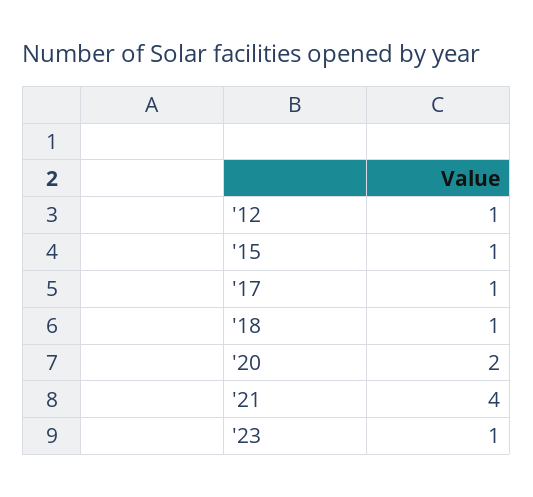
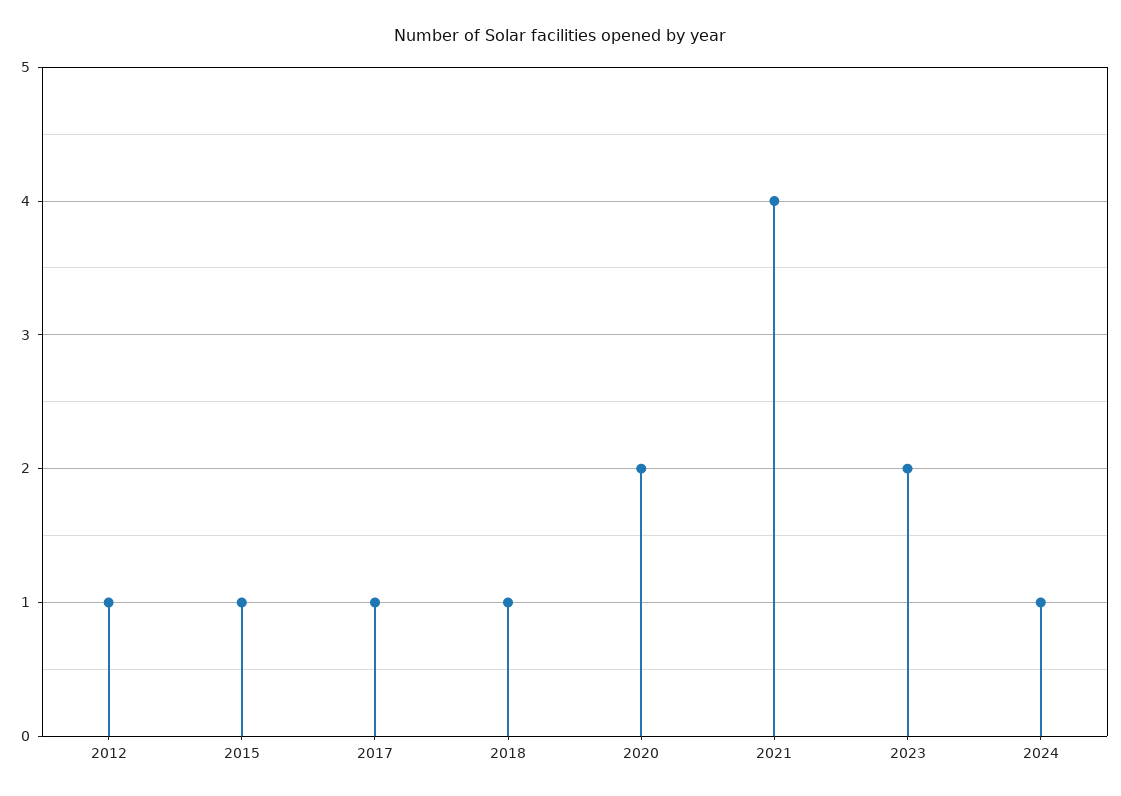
'23: 1 -> 2
2024: none -> 1

